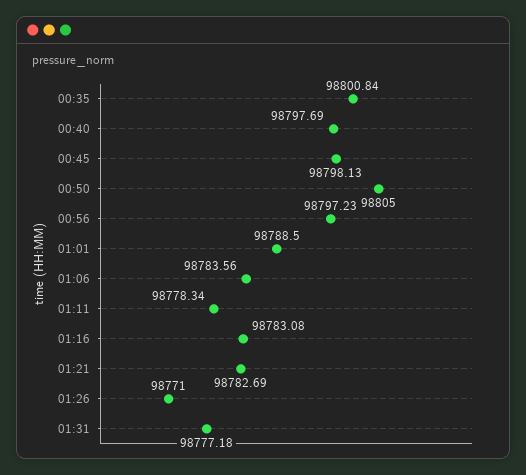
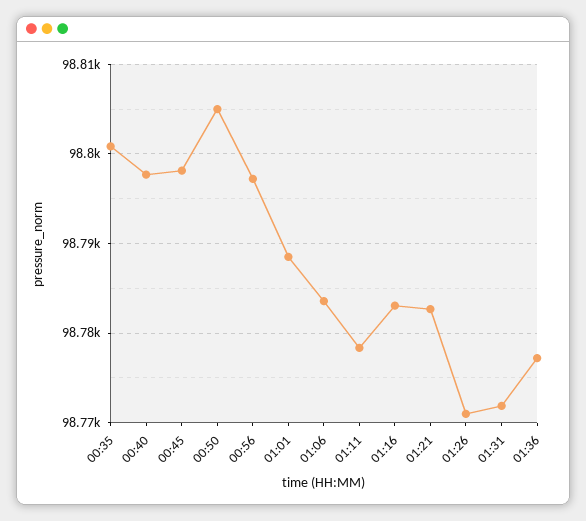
01:31: 98777.18 -> 98772
01:36: none -> 98777

